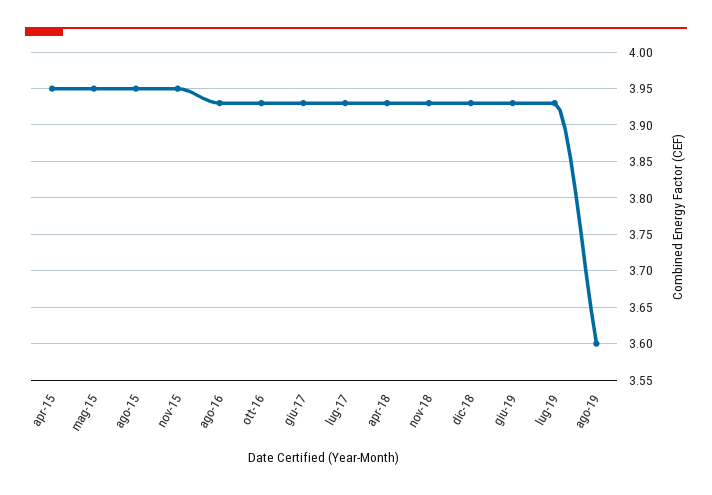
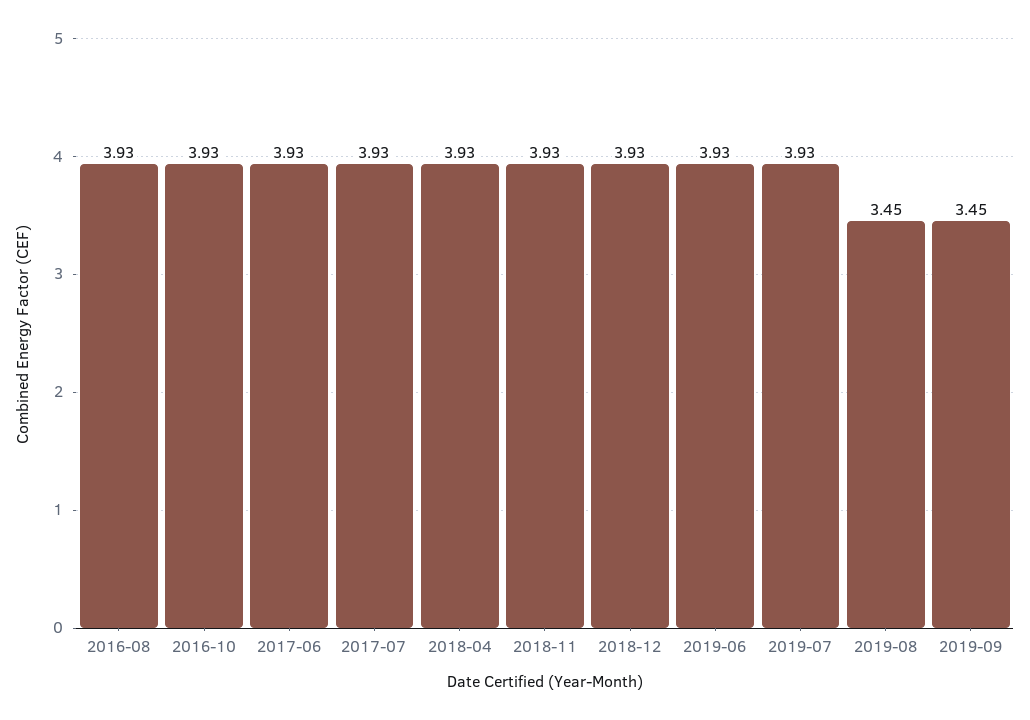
apr-15: 3.95 -> none
mag-15: 3.95 -> none
ago-15: 3.95 -> none
nov-15: 3.95 -> none
ago-19: 3.6 -> 3.45
2019-09: none -> 3.45

